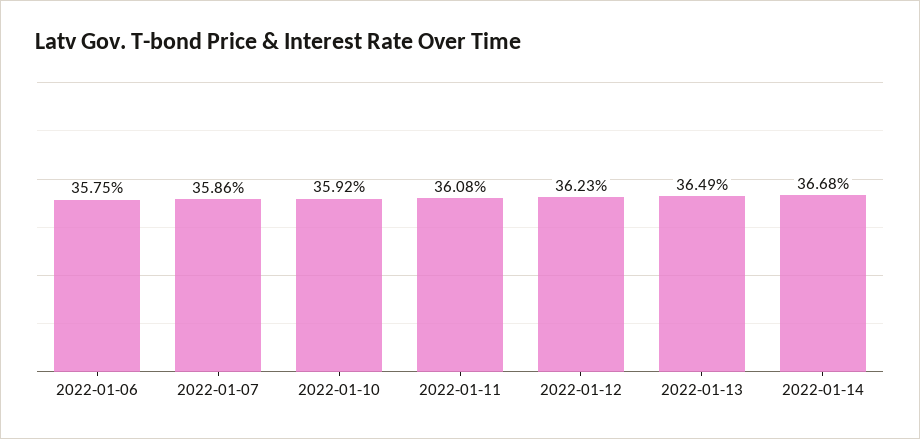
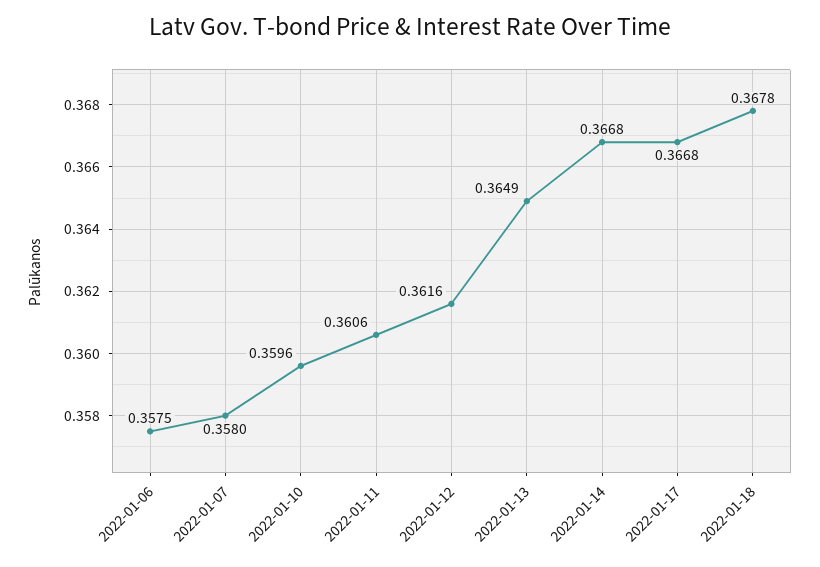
2022-01-07: 0.3586 -> 0.358
2022-01-10: 0.3592 -> 0.3596
2022-01-11: 0.3608 -> 0.3606
2022-01-12: 0.3623 -> 0.3616
2022-01-17: none -> 0.3668
2022-01-18: none -> 0.3678

